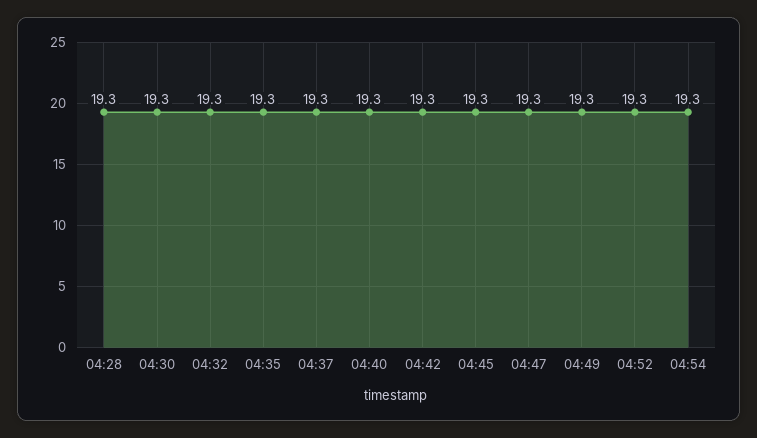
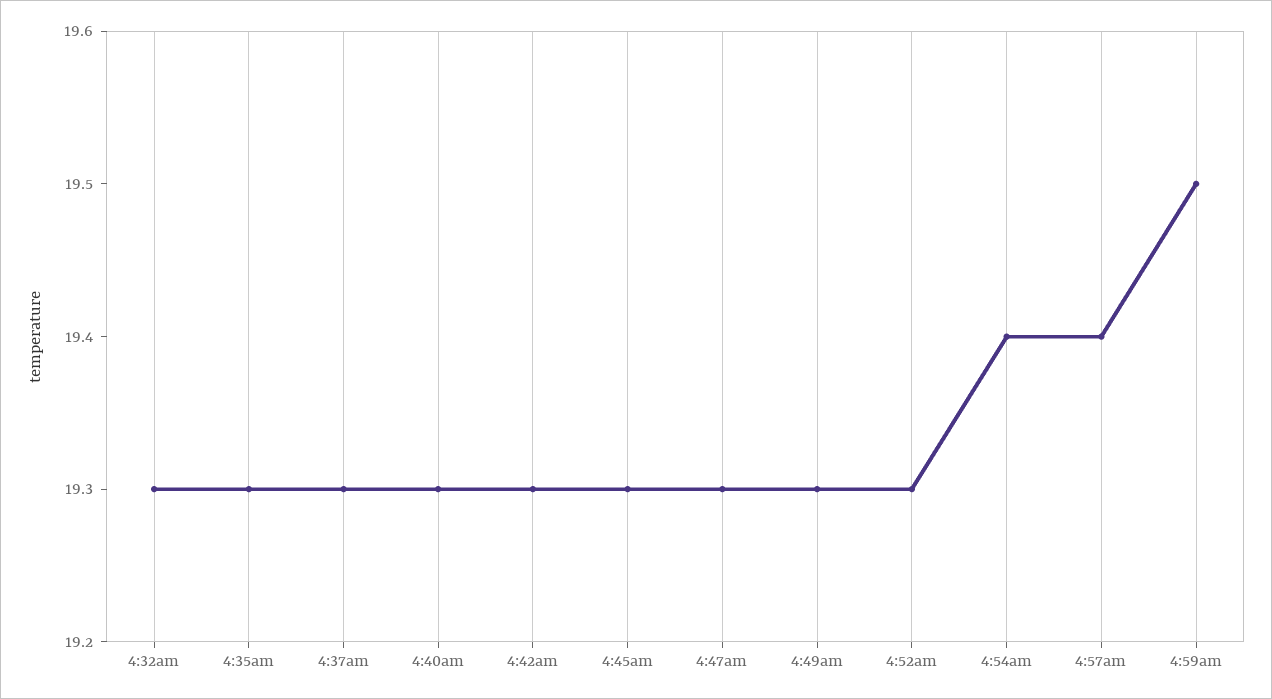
04:28: 19.3 -> none
04:30: 19.3 -> none
04:54: 19.3 -> 19.4
4:57am: none -> 19.4
4:59am: none -> 19.5

